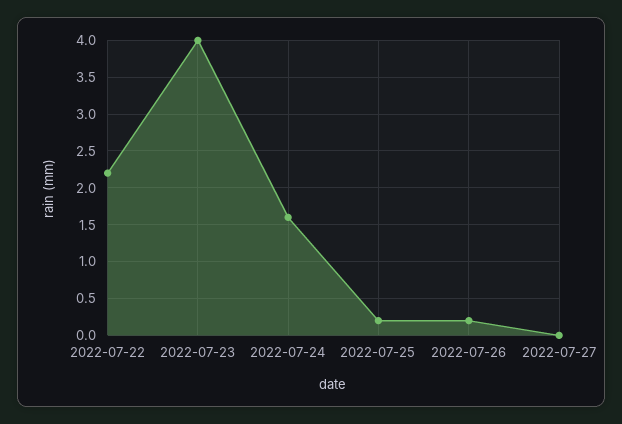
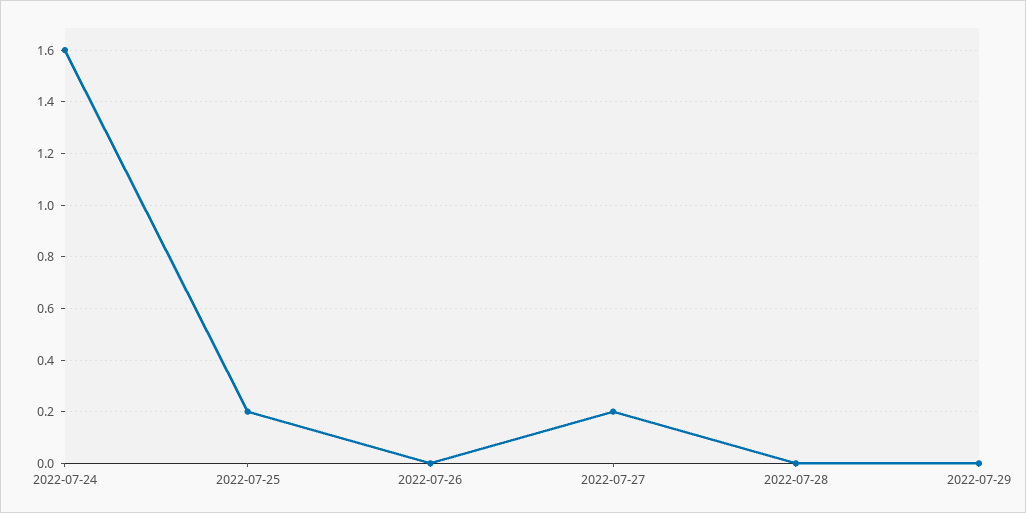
2022-07-22: 2.2 -> none
2022-07-23: 4 -> none
2022-07-26: 0.2 -> 0
2022-07-27: 0 -> 0.2
2022-07-28: none -> 0
2022-07-29: none -> 0

